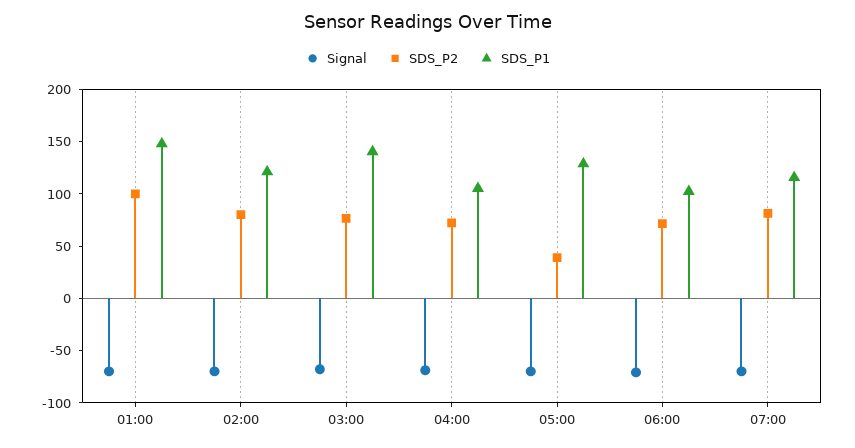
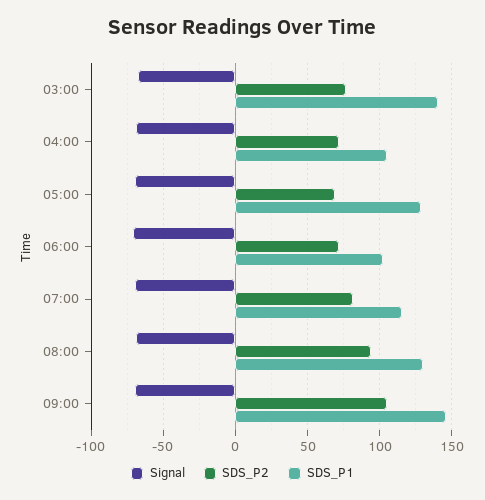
Signal, 01:00: -70 -> none
SDS_P2, 01:00: 100 -> none
SDS_P1, 01:00: 150 -> none
Signal, 02:00: -70 -> none
SDS_P2, 02:00: 80 -> none
SDS_P1, 02:00: 120 -> none
SDS_P2, 05:00: 40 -> 70
Signal, 08:00: none -> -70
SDS_P2, 08:00: none -> 95
SDS_P1, 08:00: none -> 130
Signal, 09:00: none -> -70
SDS_P2, 09:00: none -> 105
SDS_P1, 09:00: none -> 145

